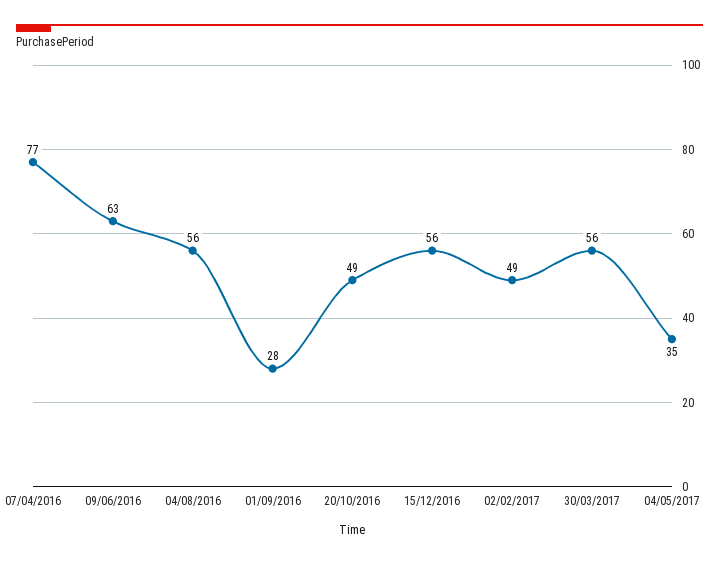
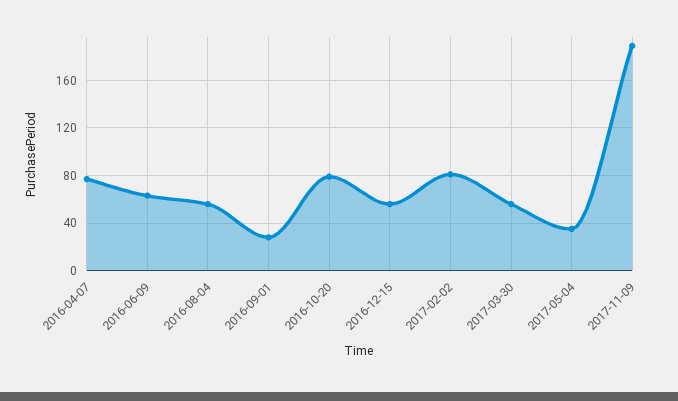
20/10/2016: 49 -> 80
02/02/2017: 49 -> 80
2017-11-09: none -> 190

